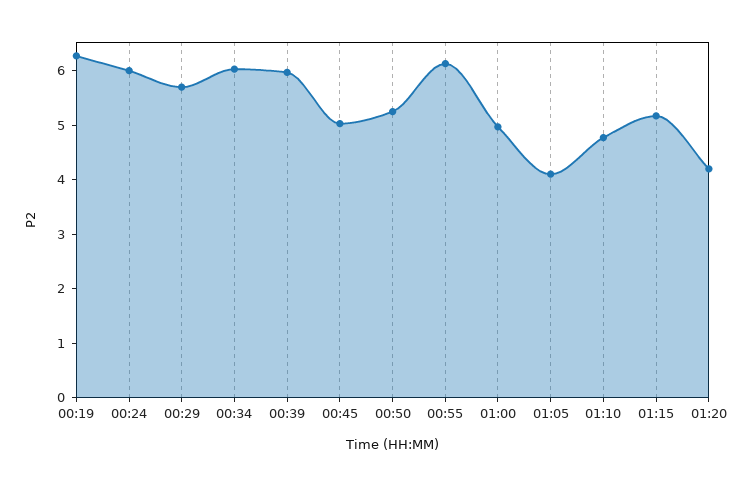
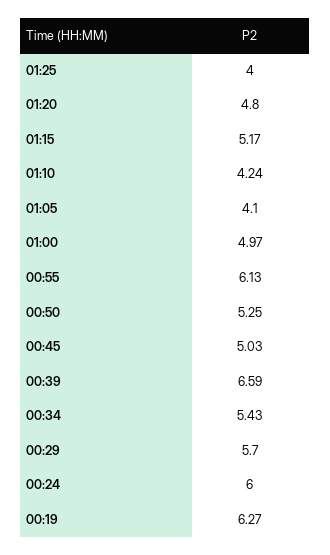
00:34: 6 -> 5.43
00:39: 6 -> 6.59
01:10: 4.8 -> 4.24
01:20: 4.2 -> 4.8
01:25: none -> 4

